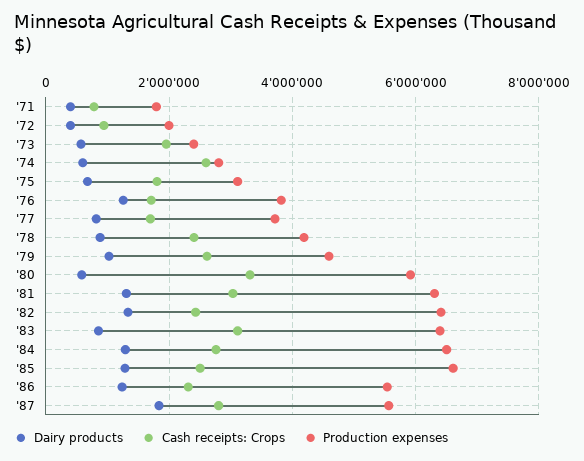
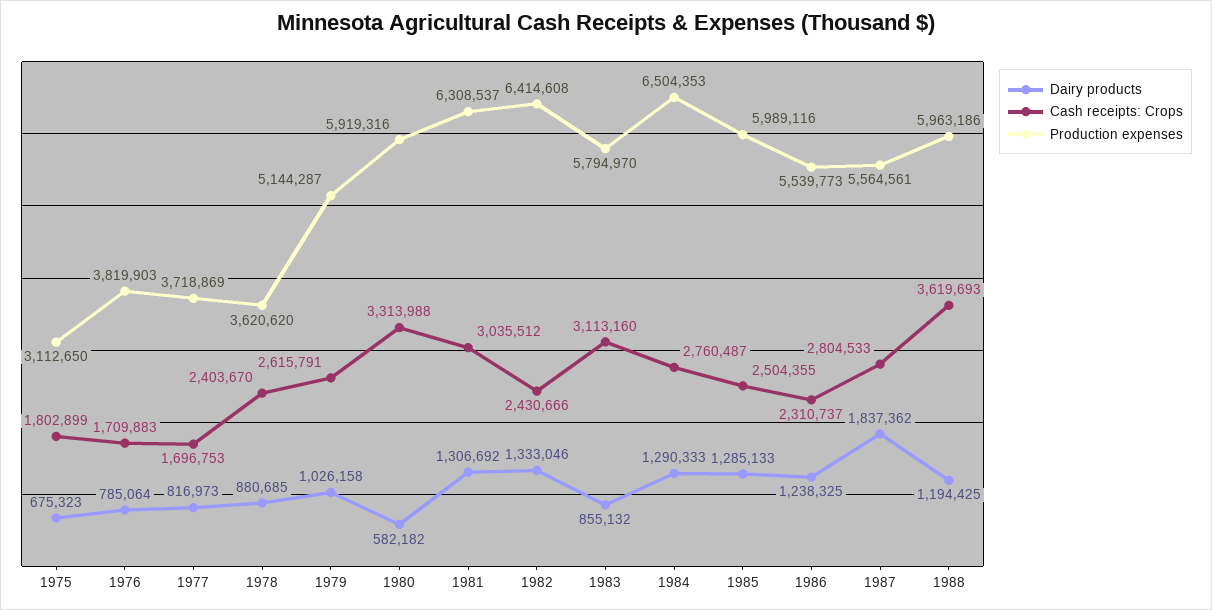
Dairy products, '71: 400000 -> none
Cash receipts: Crops, '71: 800000 -> none
Production expenses, '71: 1800000 -> none
Dairy products, '72: 400000 -> none
Cash receipts: Crops, '72: 1000000 -> none
Production expenses, '72: 2000000 -> none
Dairy products, '73: 600000 -> none
Cash receipts: Crops, '73: 2000000 -> none
Production expenses, '73: 2400000 -> none
Dairy products, '74: 600000 -> none
Cash receipts: Crops, '74: 2600000 -> none
Production expenses, '74: 2800000 -> none
Dairy products, '76: 1200000 -> 785064
Production expenses, '78: 4200000 -> 3620620
Production expenses, '79: 4600000 -> 5144287
Production expenses, '83: 6400000 -> 5794970
Production expenses, '85: 6600000 -> 5989116
Dairy products, 1988: none -> 1194425
Cash receipts: Crops, 1988: none -> 3619693
Production expenses, 1988: none -> 5963186

